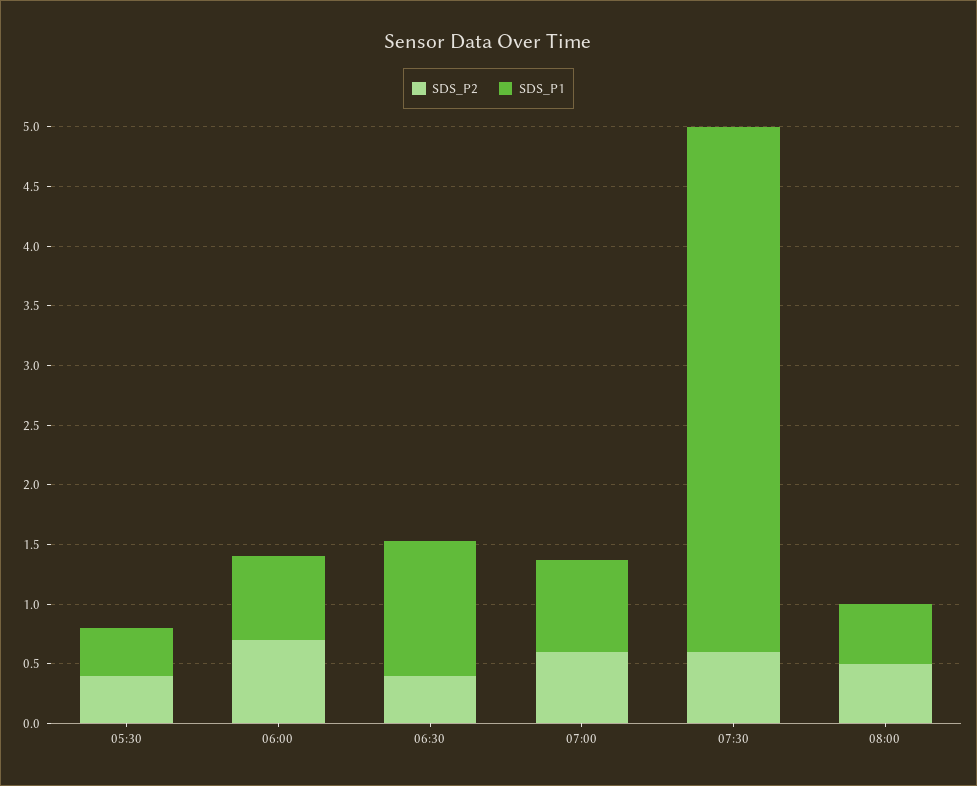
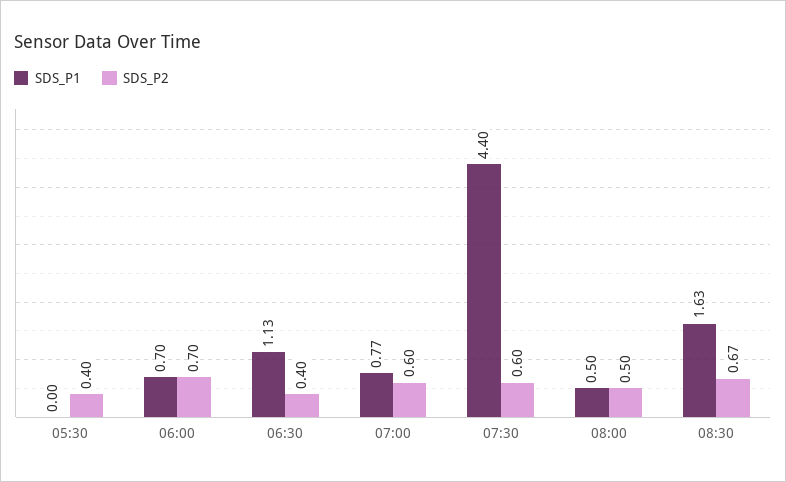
SDS_P1, 05:30: 0.4 -> 0
SDS_P1, 08:30: none -> 1.63
SDS_P2, 08:30: none -> 0.67

